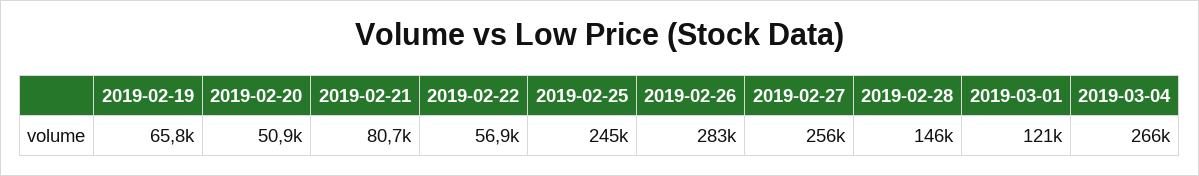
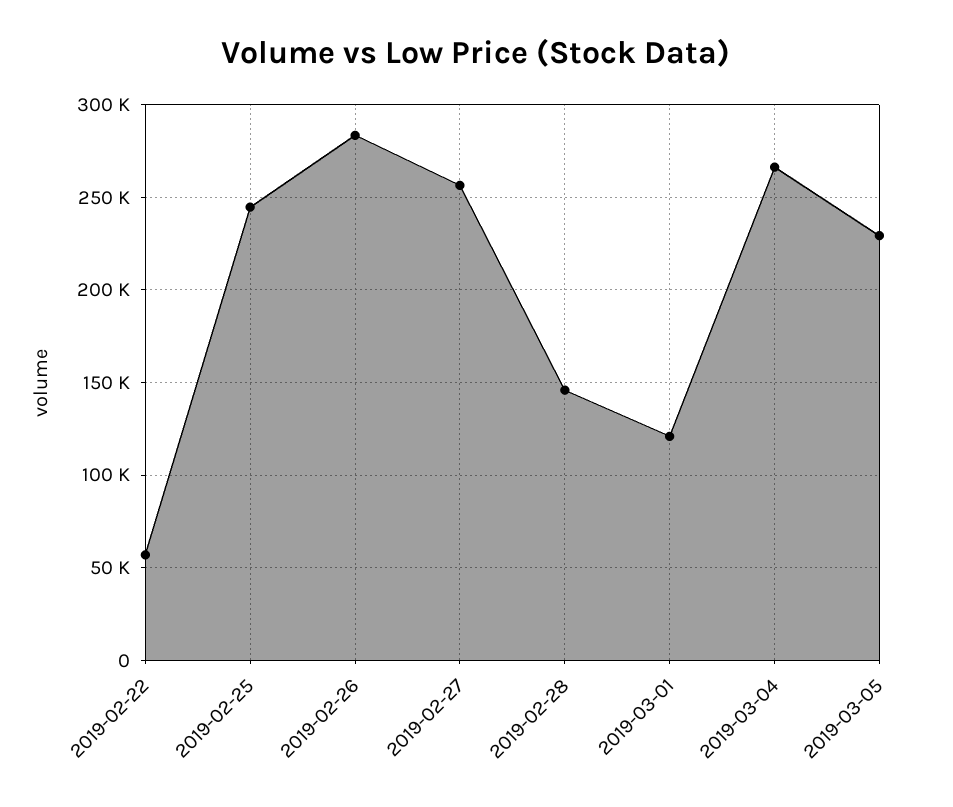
2019-02-19: 65800 -> none
2019-02-20: 50900 -> none
2019-02-21: 80700 -> none
2019-03-05: none -> 230000

